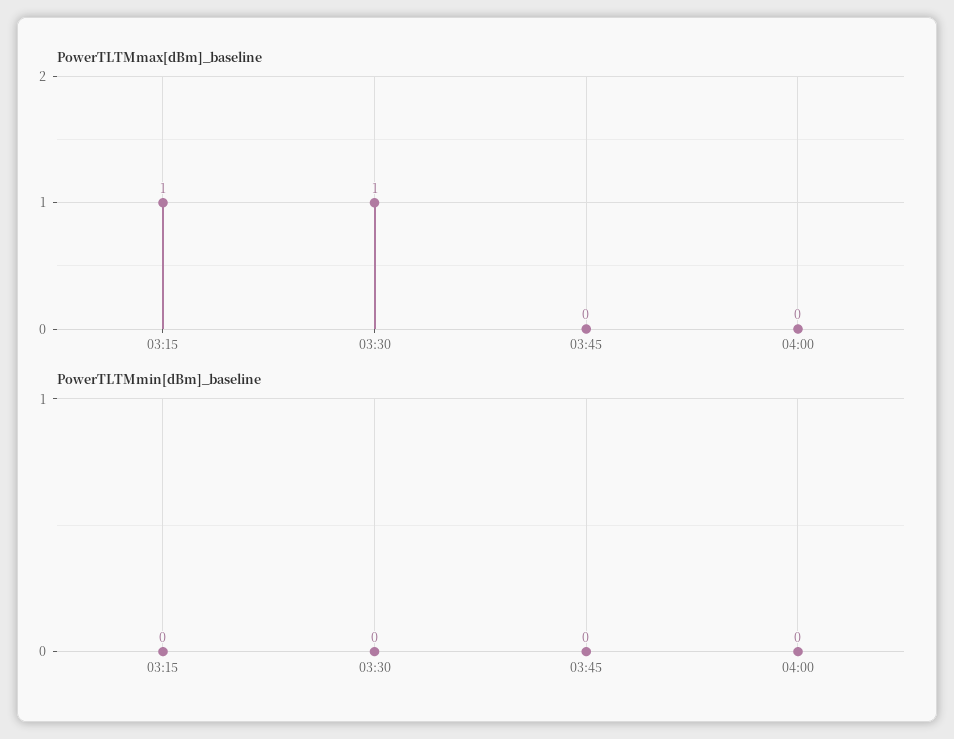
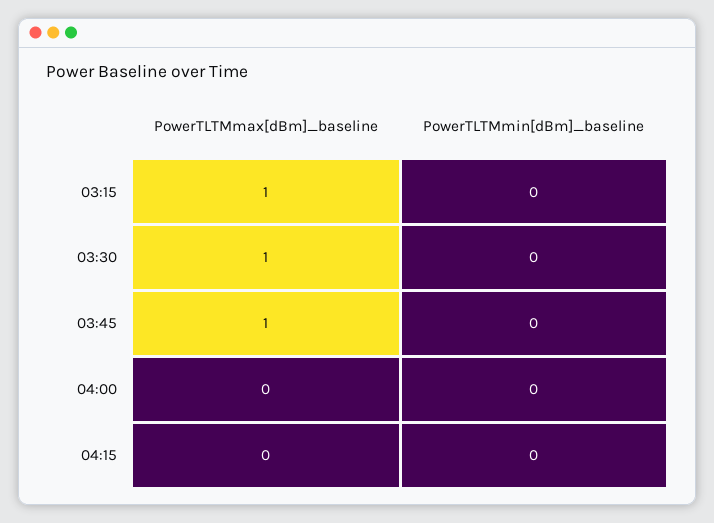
PowerTLTMmax[dBm]_baseline, 03:45: 0 -> 1
PowerTLTMmax[dBm]_baseline, 04:15: none -> 0
PowerTLTMmin[dBm]_baseline, 04:15: none -> 0

